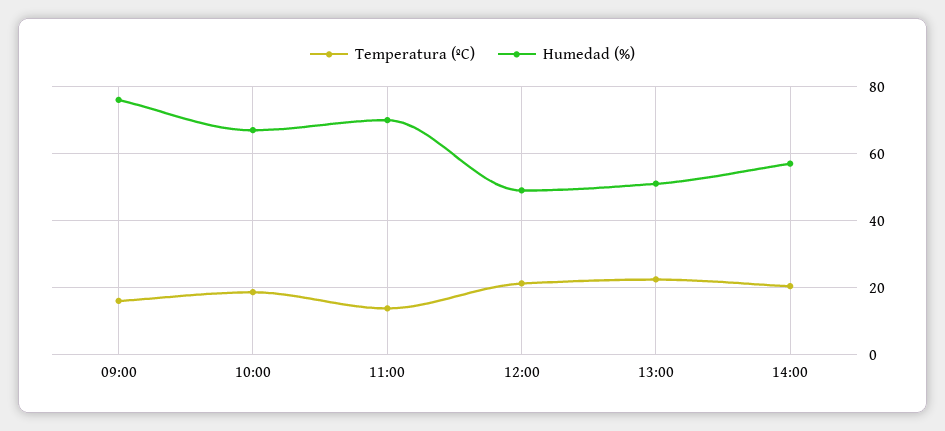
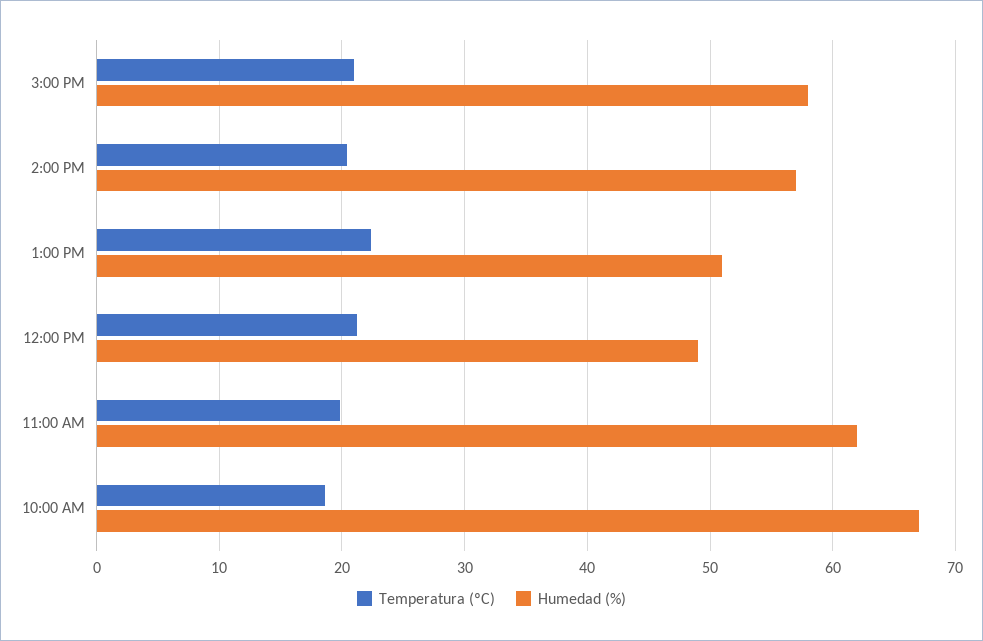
Temperatura (ºC), 09:00: 16 -> none
Humedad (%), 09:00: 76 -> none
Temperatura (ºC), 11:00: 14 -> 20
Humedad (%), 11:00: 70 -> 62
Temperatura (ºC), 3:00 PM: none -> 21
Humedad (%), 3:00 PM: none -> 58

